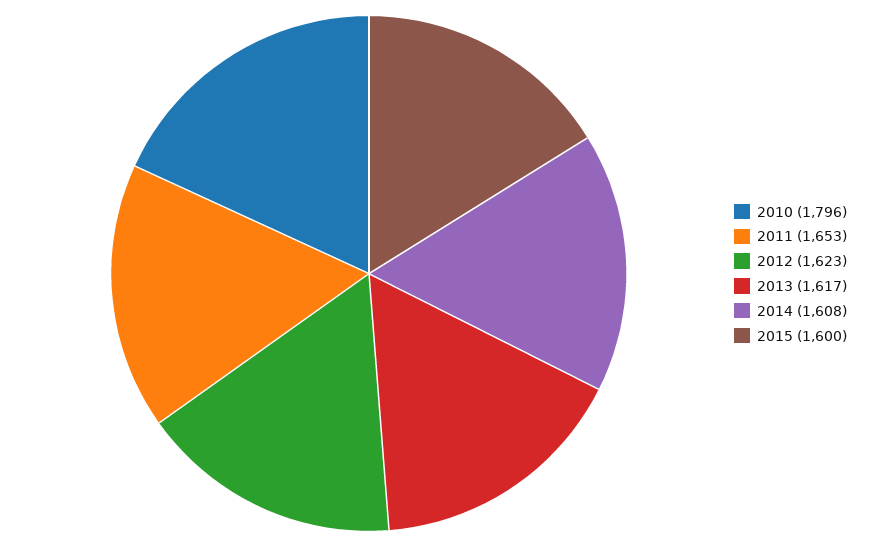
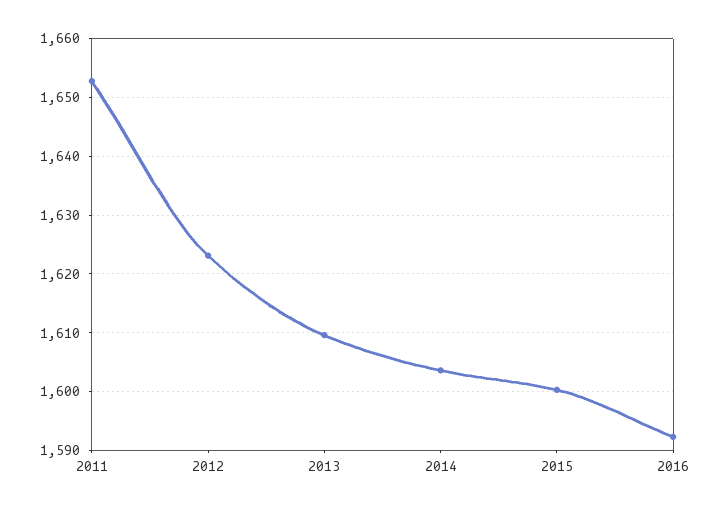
2010: 1796 -> none
2013: 1617 -> 1610
2014: 1608 -> 1604
2016: none -> 1592

